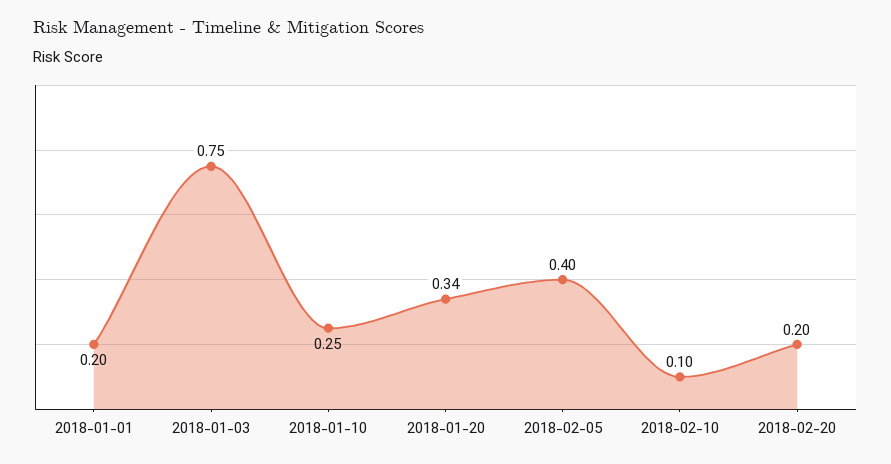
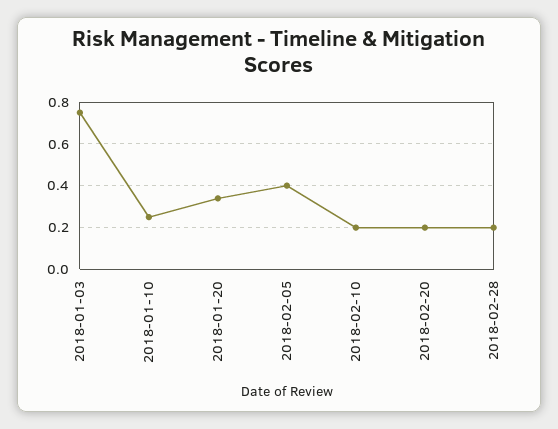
2018-01-01: 0.2 -> none
2018-02-10: 0.1 -> 0.2
2018-02-28: none -> 0.2

